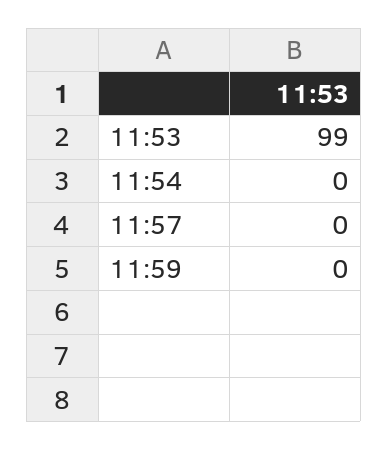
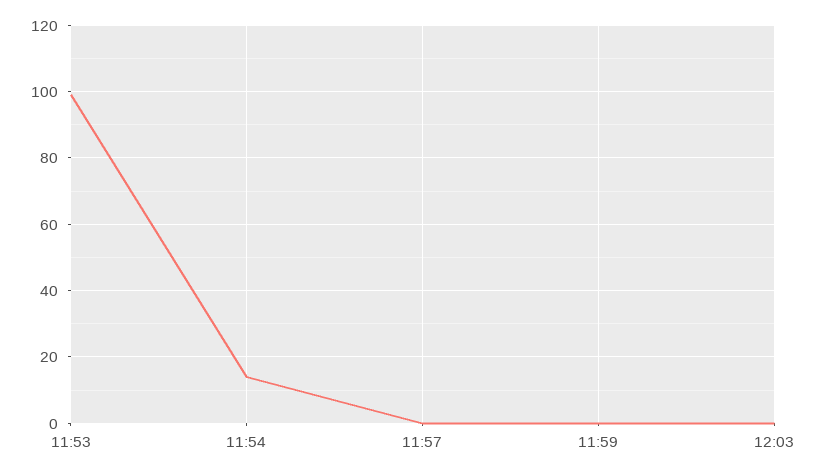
11:54: 0 -> 15
12:03: none -> 0

